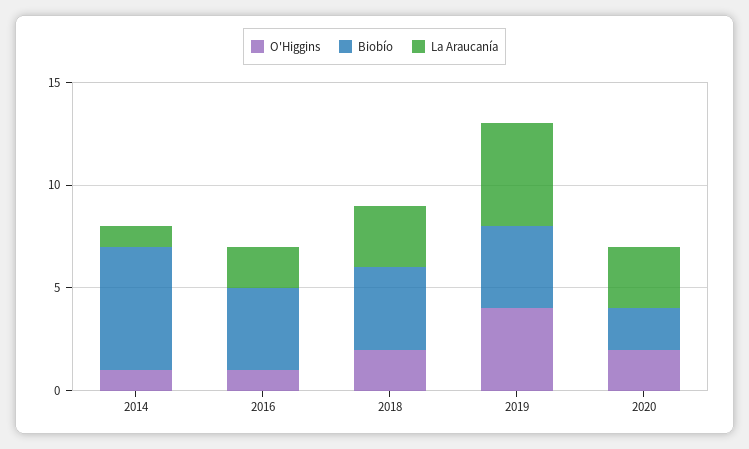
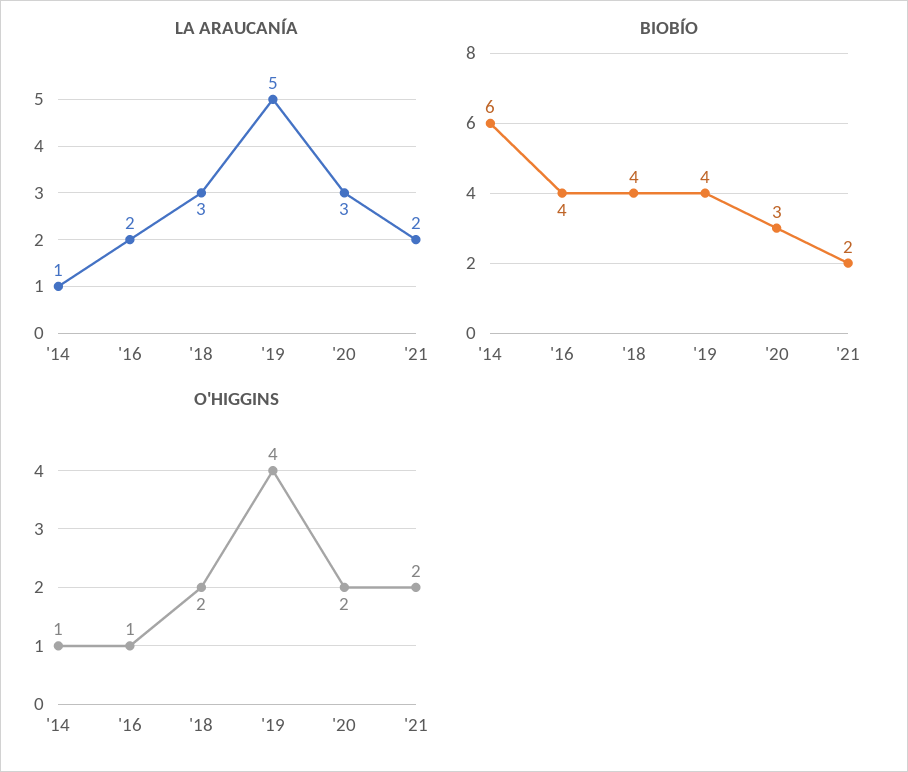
Biobío, 2020: 2 -> 3
La Araucanía, '21: none -> 2
Biobío, '21: none -> 2
O'Higgins, '21: none -> 2

